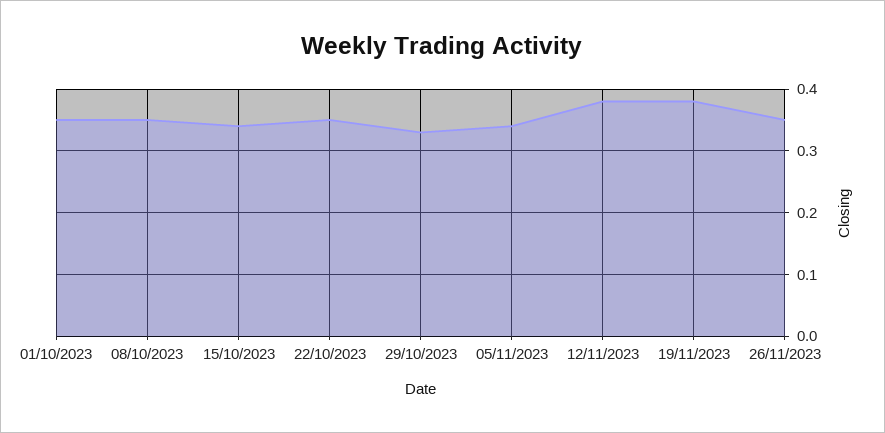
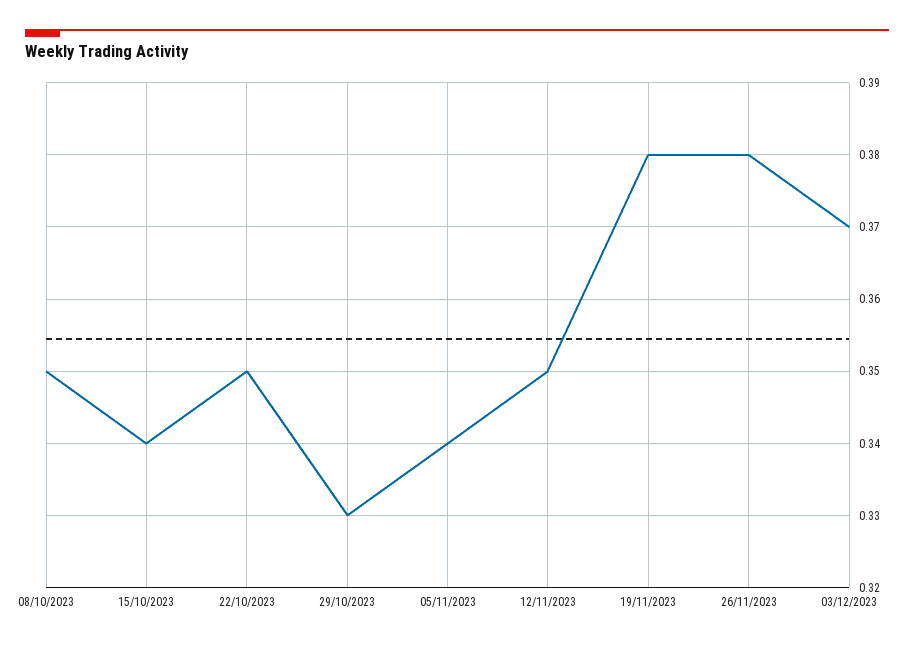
01/10/2023: 0.35 -> none
12/11/2023: 0.38 -> 0.35
26/11/2023: 0.35 -> 0.38
03/12/2023: none -> 0.37

